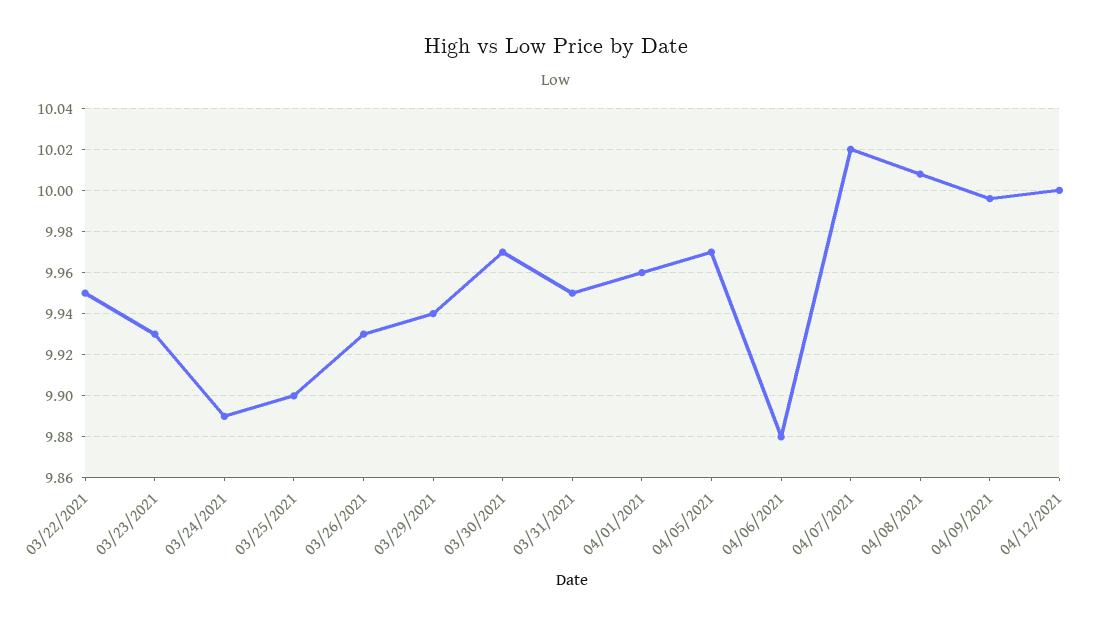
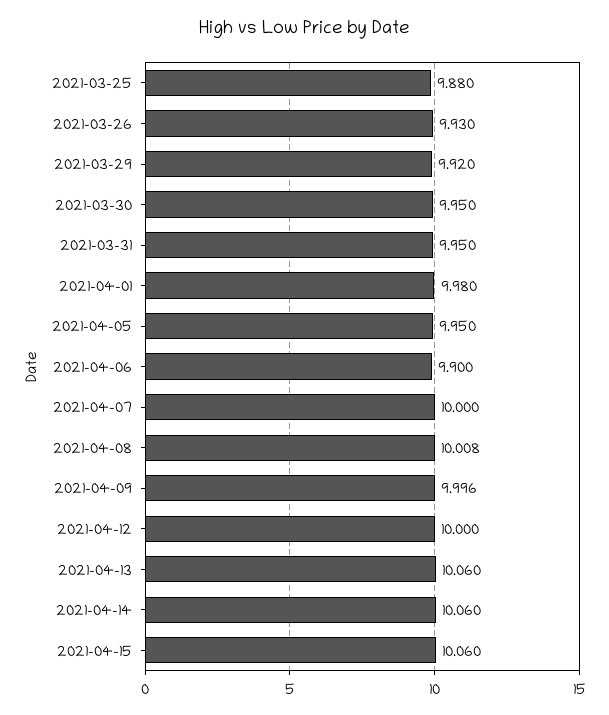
03/22/2021: 9.95 -> none
03/23/2021: 9.93 -> none
03/24/2021: 9.89 -> none
03/25/2021: 9.9 -> 9.88
03/29/2021: 9.94 -> 9.92
03/30/2021: 9.97 -> 9.95
04/01/2021: 9.96 -> 9.98
04/05/2021: 9.97 -> 9.95
04/06/2021: 9.88 -> 9.9
04/07/2021: 10.02 -> 10
2021-04-13: none -> 10.06
2021-04-14: none -> 10.06
2021-04-15: none -> 10.06

